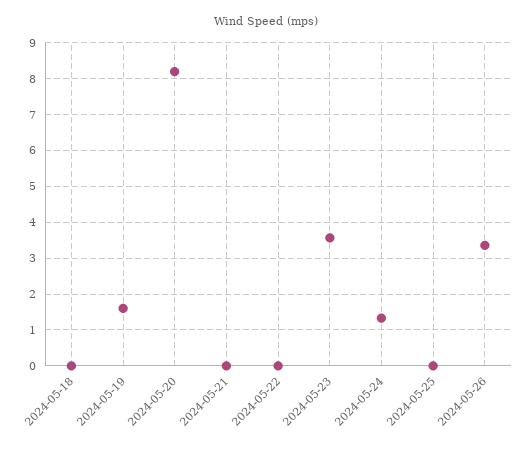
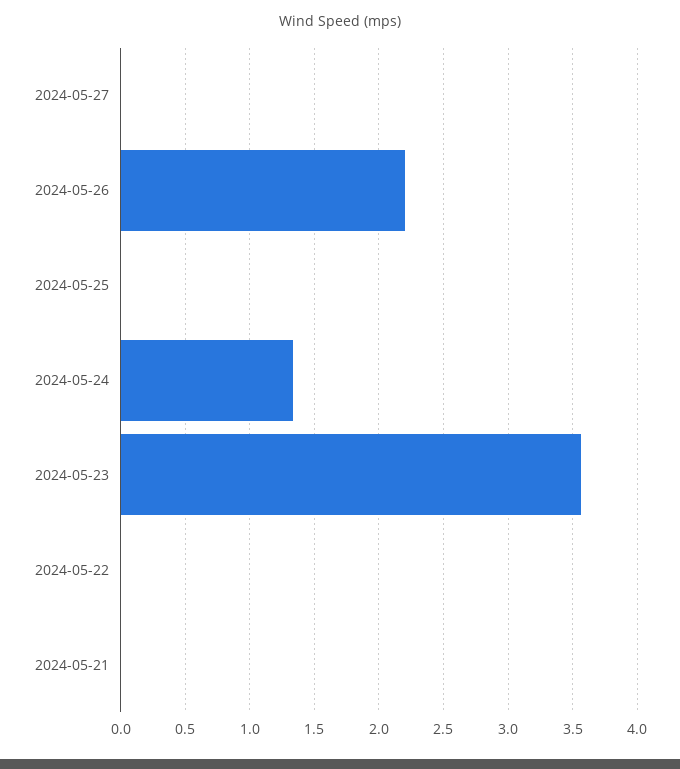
2024-05-18: 0 -> none
2024-05-19: 1.6 -> none
2024-05-20: 8.2 -> none
2024-05-26: 3.4 -> 2.2
2024-05-27: none -> 0

